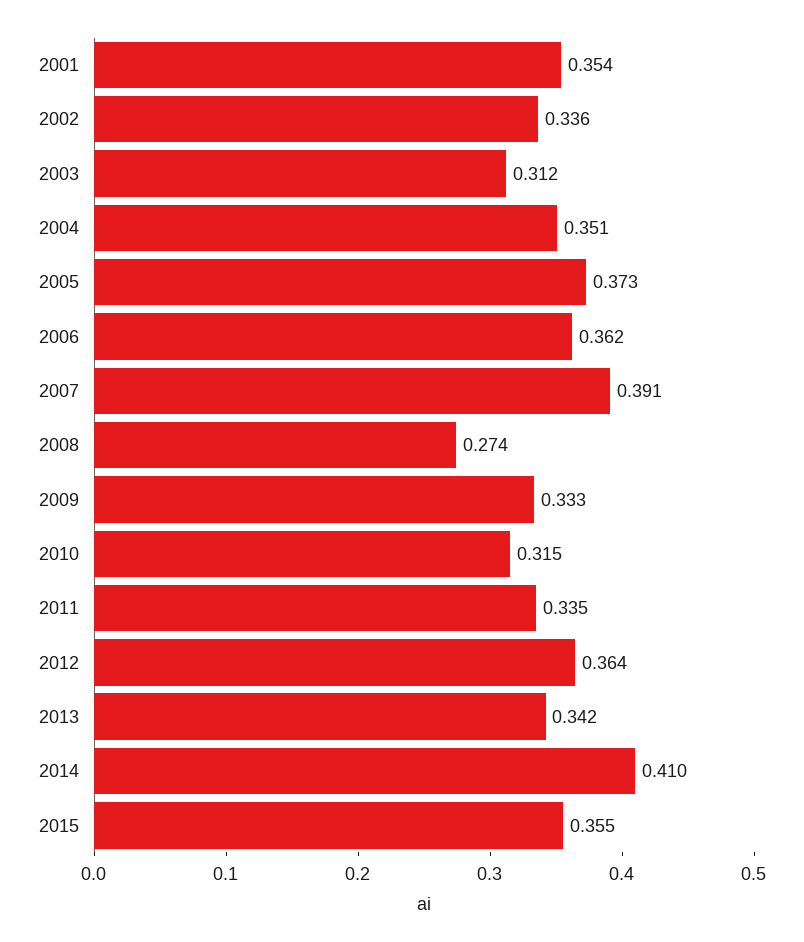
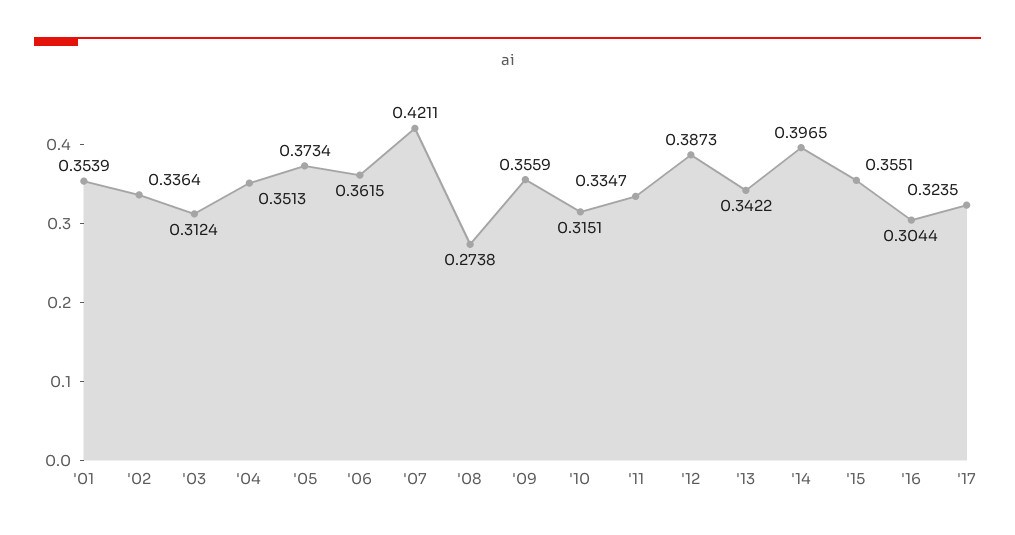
2007: 0.391 -> 0.4211
2009: 0.333 -> 0.3559
2012: 0.364 -> 0.3873
2014: 0.41 -> 0.3965
'16: none -> 0.3044
'17: none -> 0.3235

